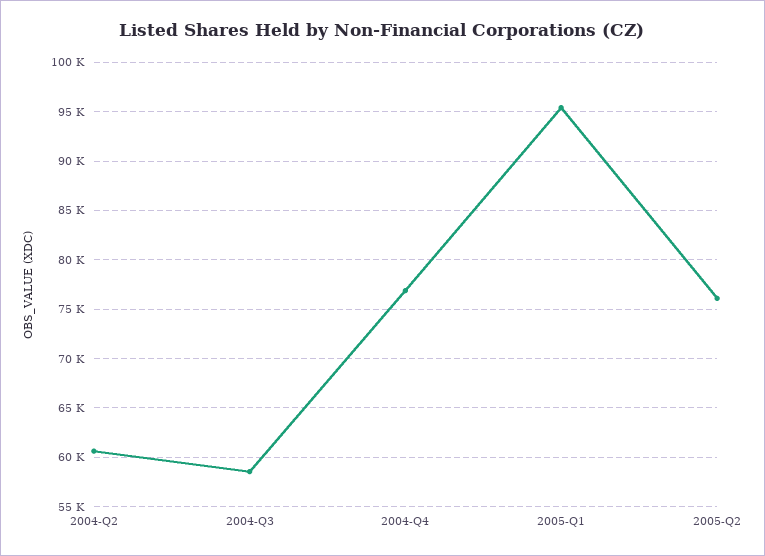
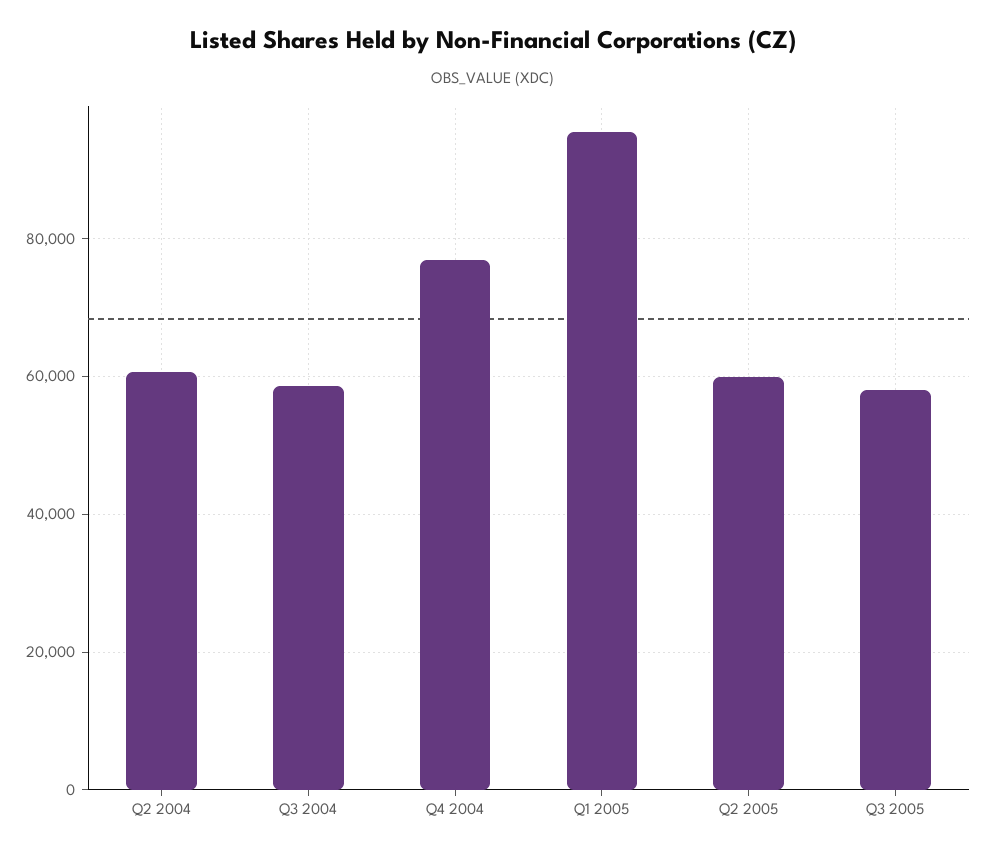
2005-Q2: 76000 -> 60000
Q3 2005: none -> 58000

